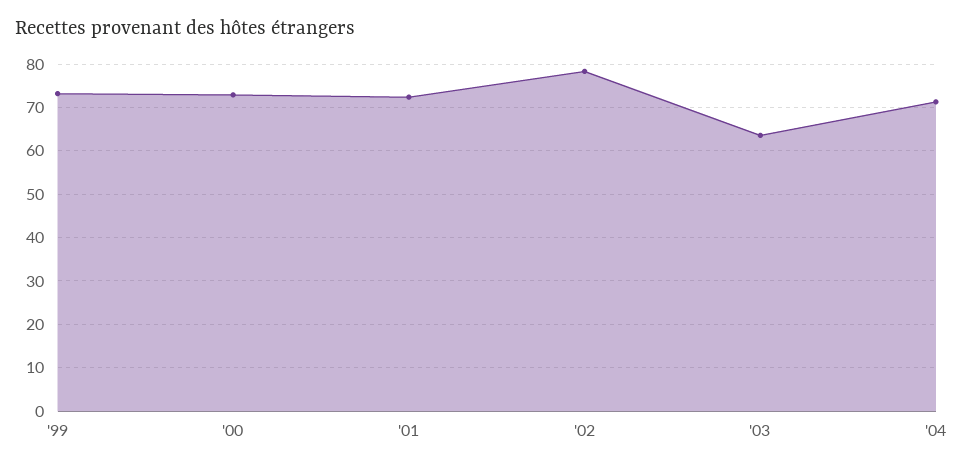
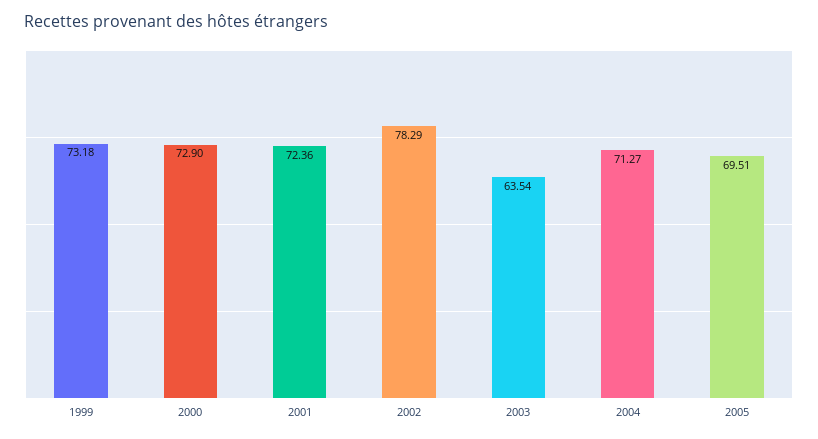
2005: none -> 69.51

